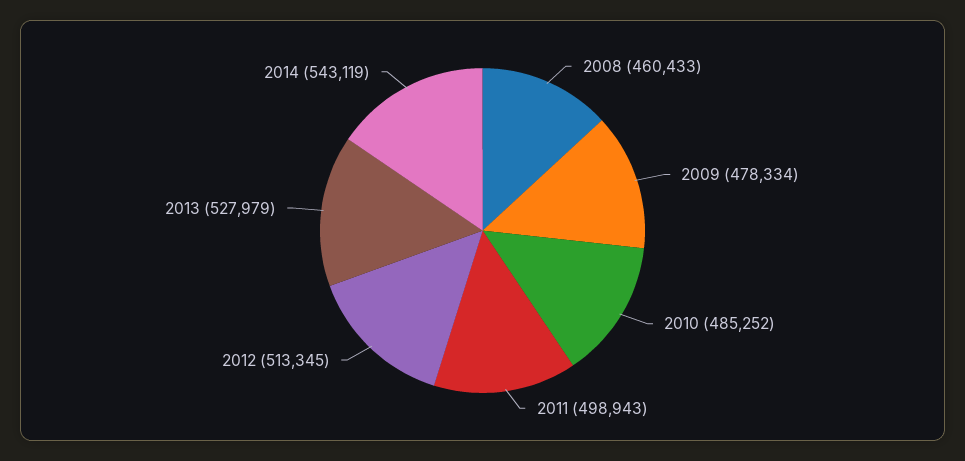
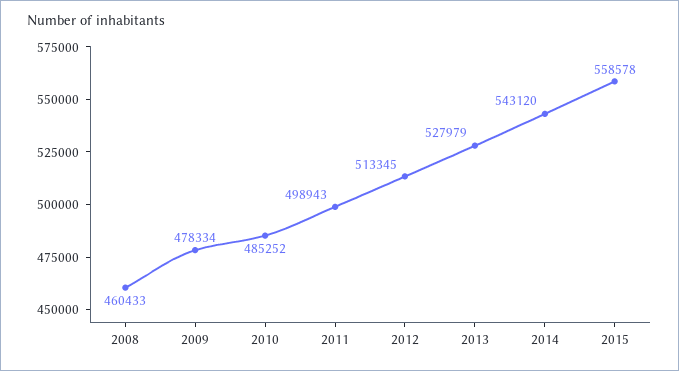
2014: 543119 -> 543120
2015: none -> 558578

